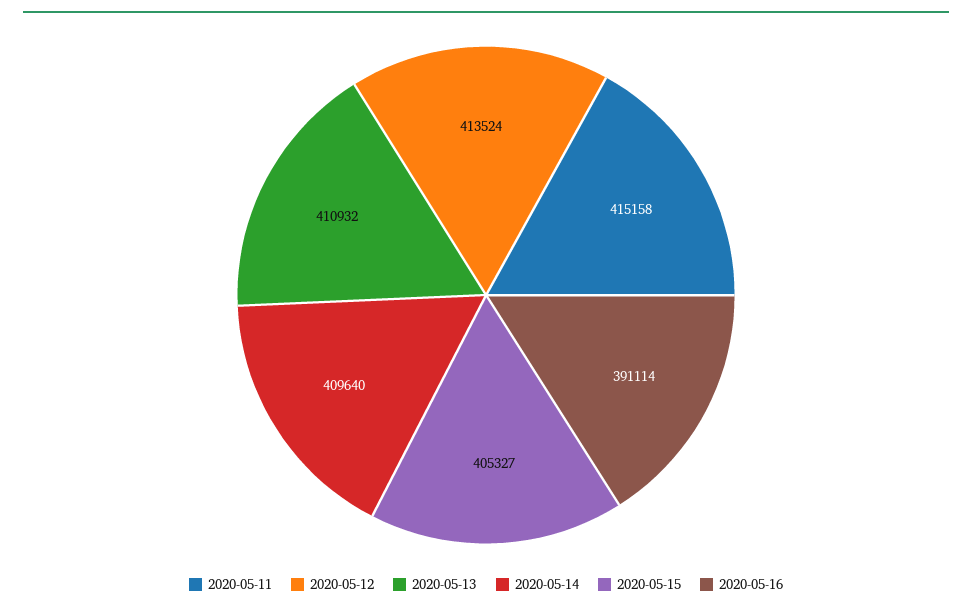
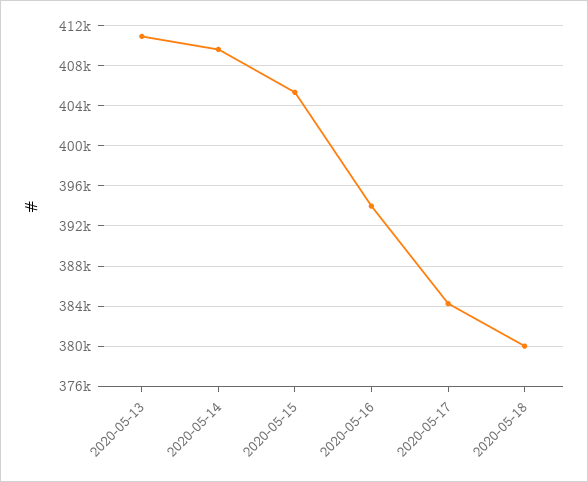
2020-05-11: 415158 -> none
2020-05-12: 413524 -> none
2020-05-16: 391114 -> 394000
2020-05-17: none -> 384000
2020-05-18: none -> 380000

